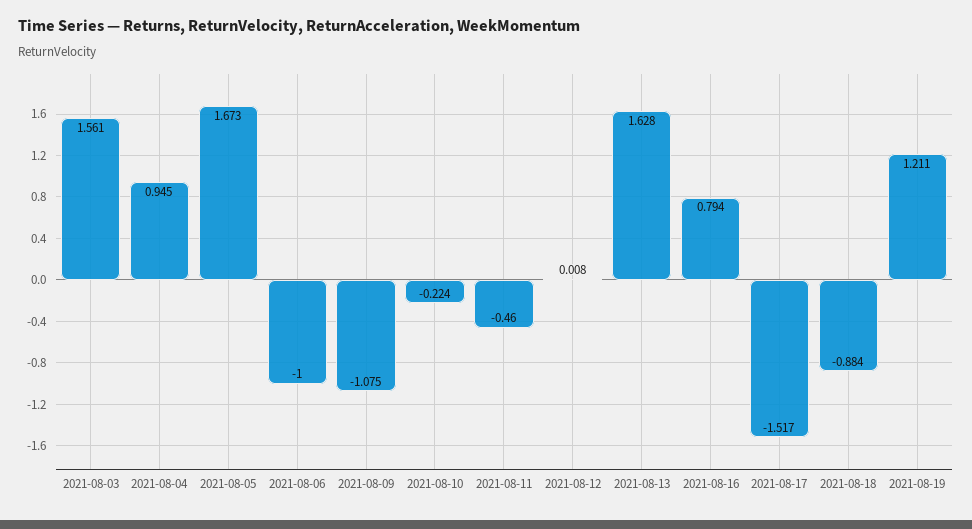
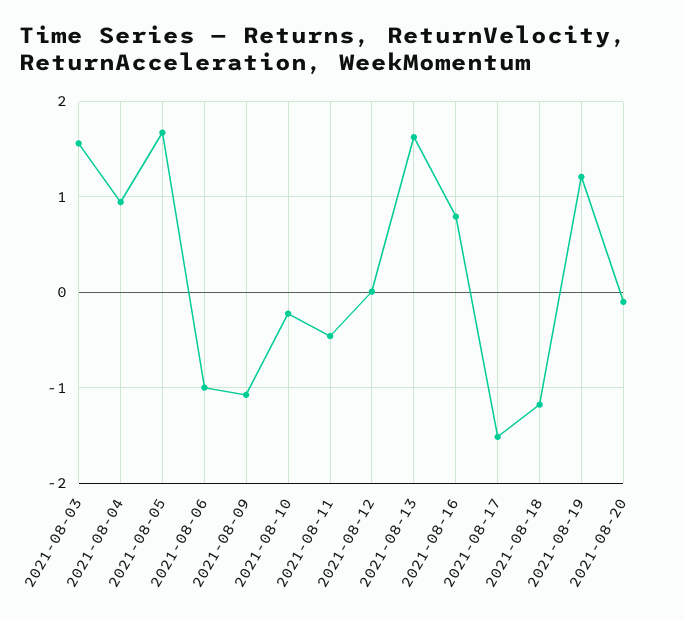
2021-08-18: -0.884 -> -1.2
2021-08-20: none -> -0.1

